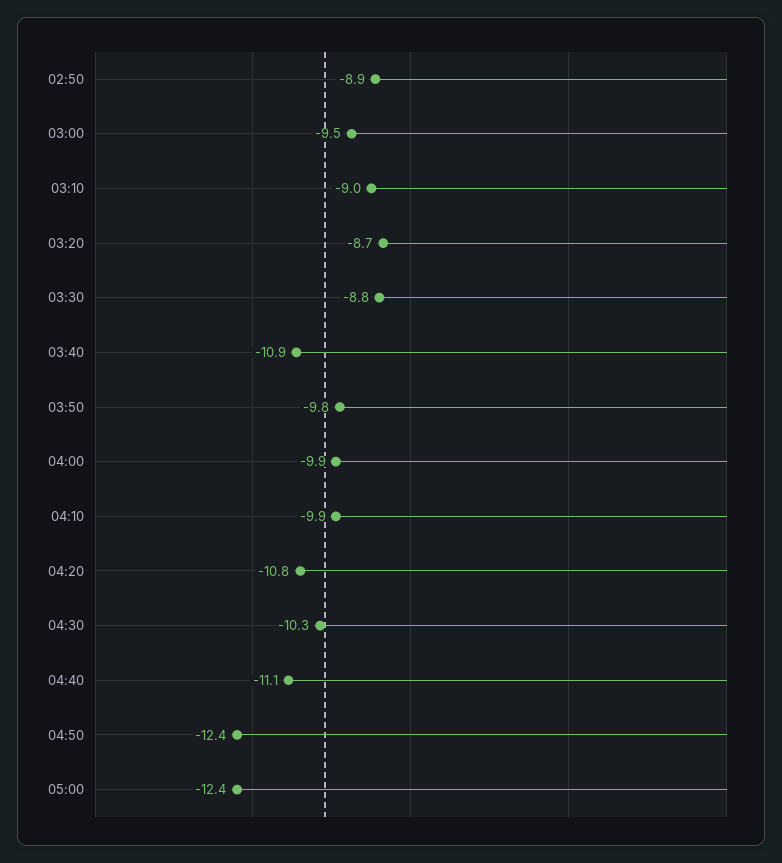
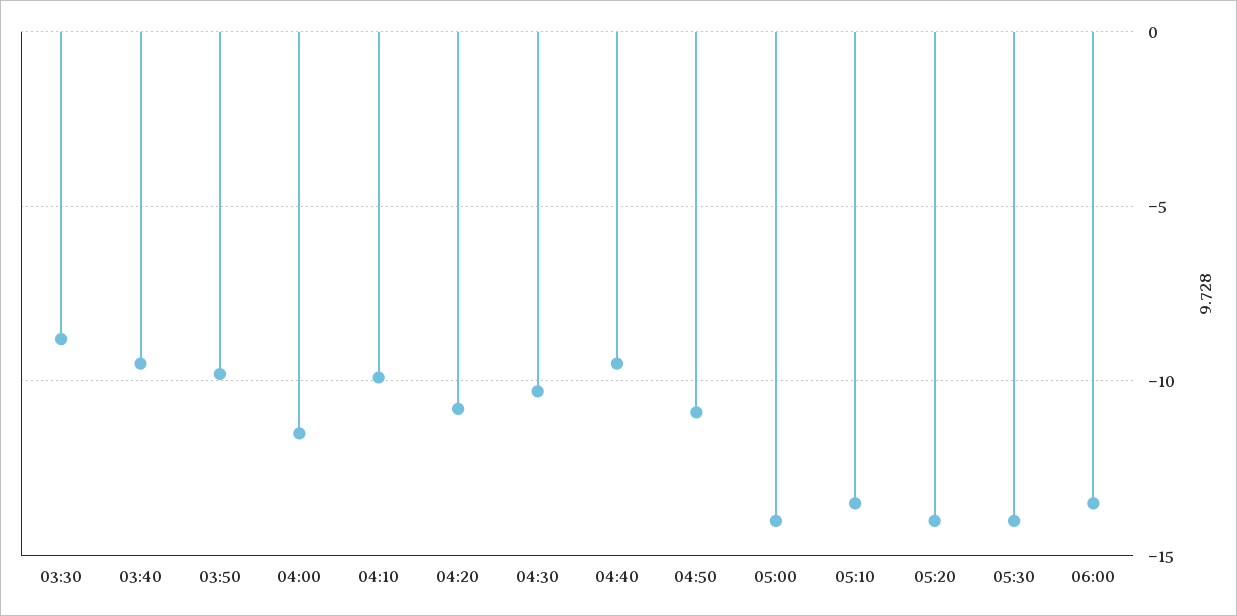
02:50: -8.9 -> none
03:00: -9.5 -> none
03:10: -9 -> none
03:20: -8.7 -> none
03:40: -10.9 -> -9.5
04:00: -9.9 -> -11.5
04:40: -11.1 -> -9.5
04:50: -12.4 -> -11
05:00: -12.4 -> -14
05:10: none -> -13.5
05:20: none -> -14
05:30: none -> -14
06:00: none -> -13.5

